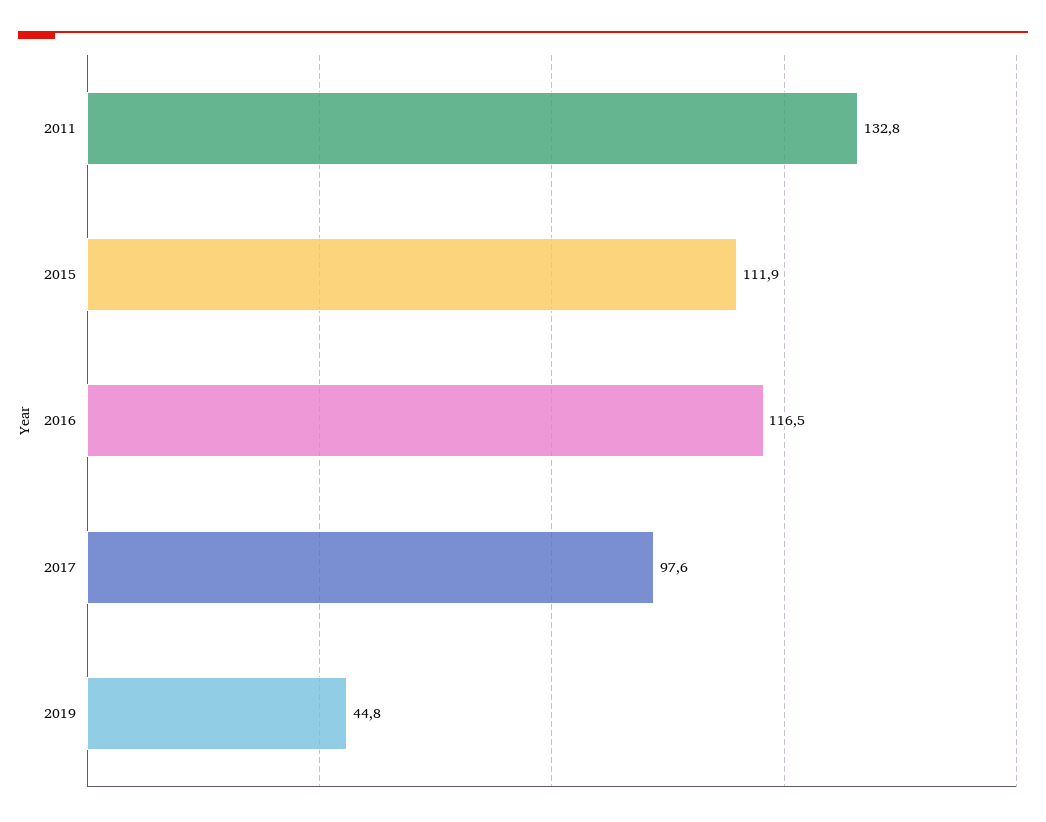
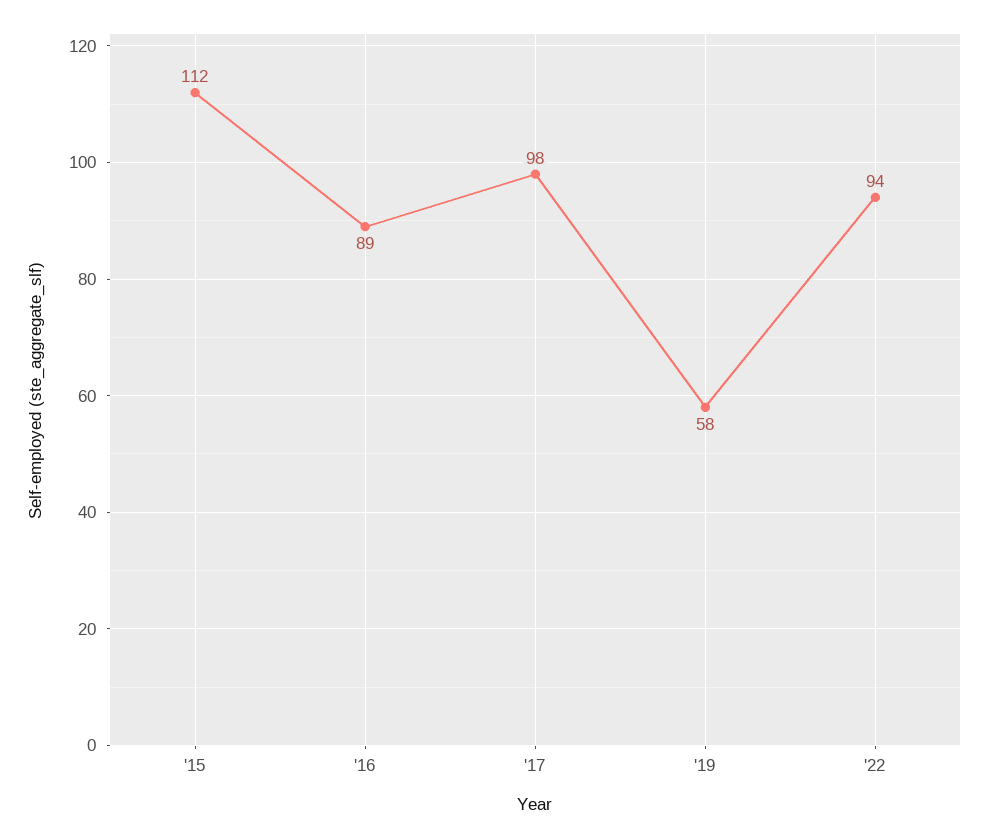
2011: 132.8 -> none
2016: 116.5 -> 89
2019: 44.8 -> 58
'22: none -> 94

